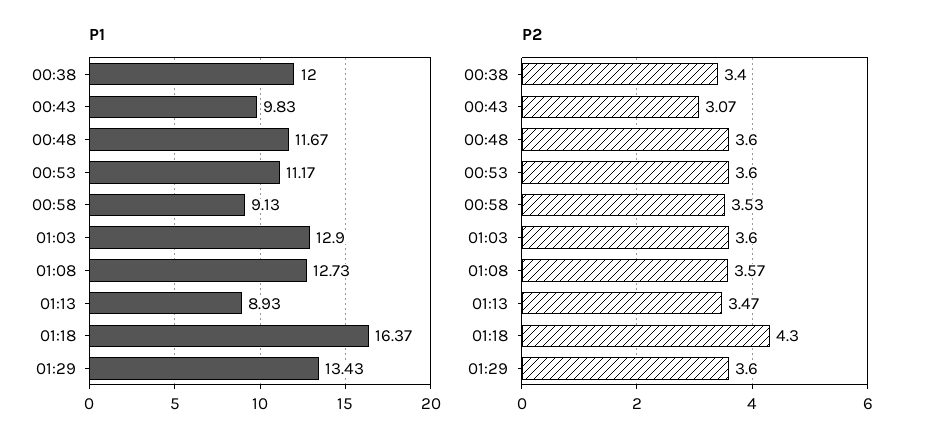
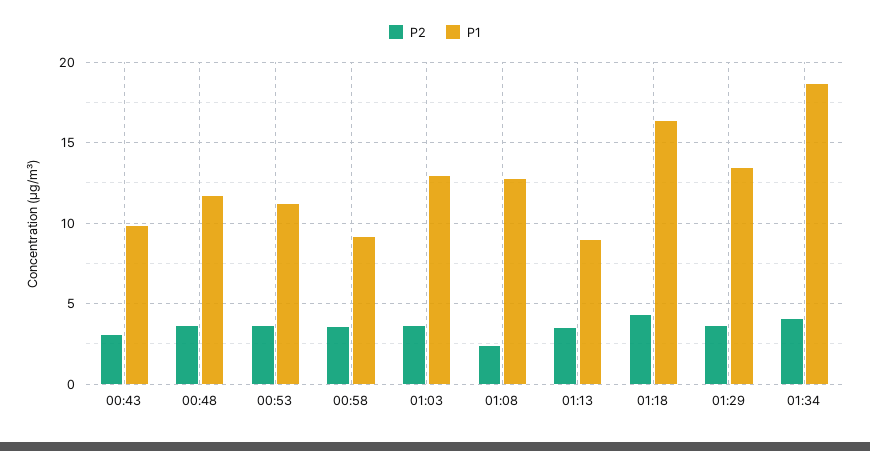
P1, 00:38: 12 -> none
P2, 00:38: 3.4 -> none
P2, 01:08: 3.57 -> 2.5
P2, 01:34: none -> 4
P1, 01:34: none -> 18.5

